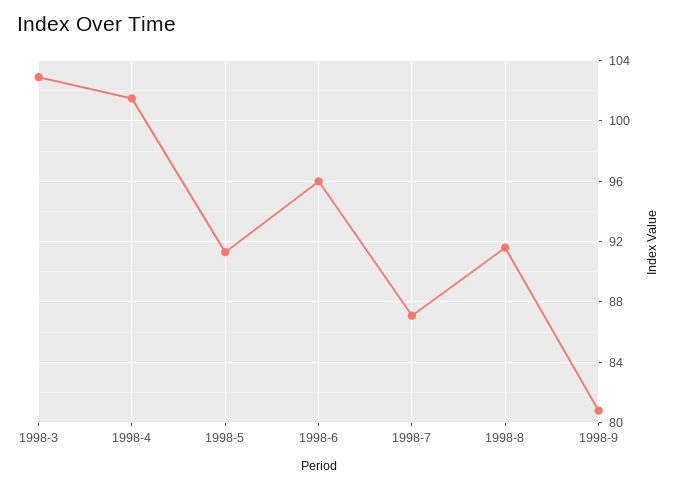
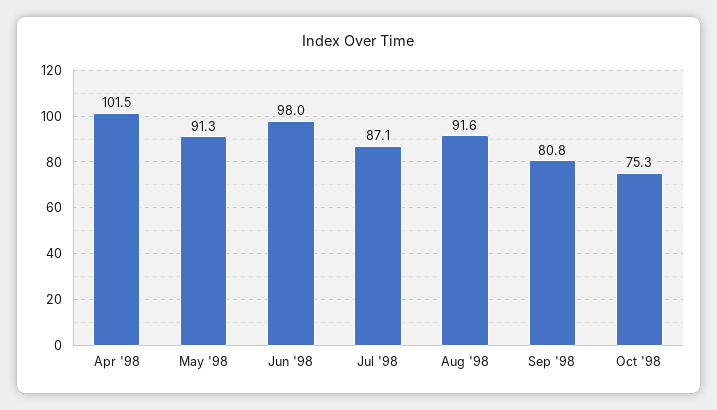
1998-3: 103 -> none
1998-6: 96 -> 98
Oct '98: none -> 75.3

